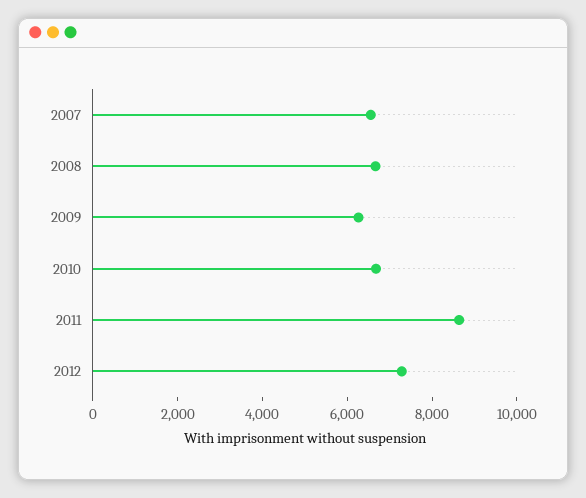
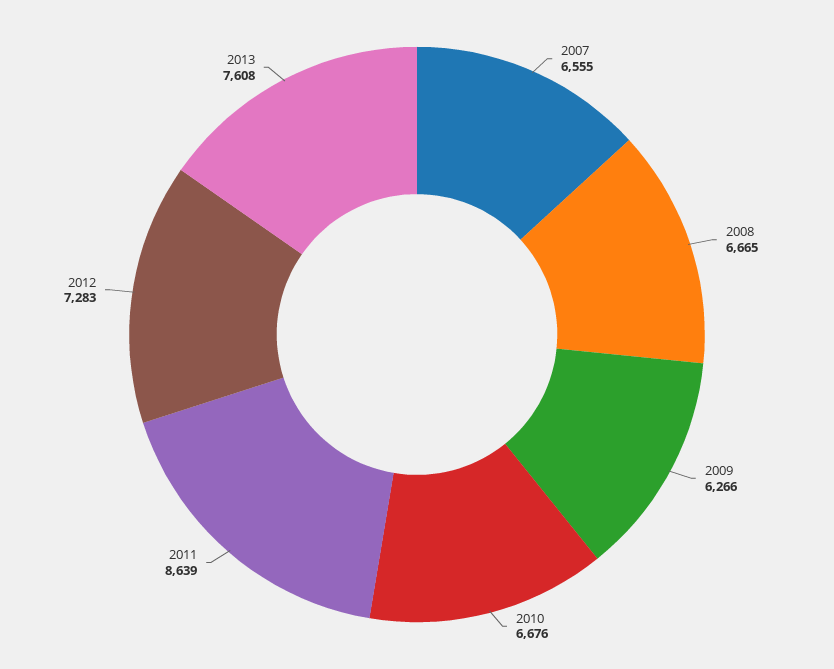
2013: none -> 7608

